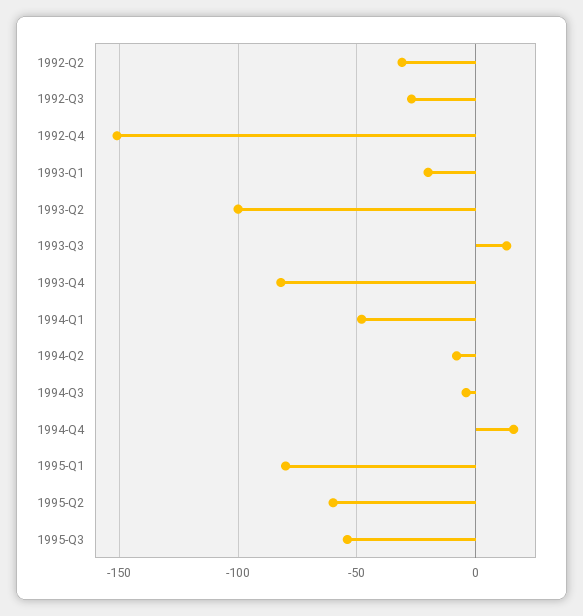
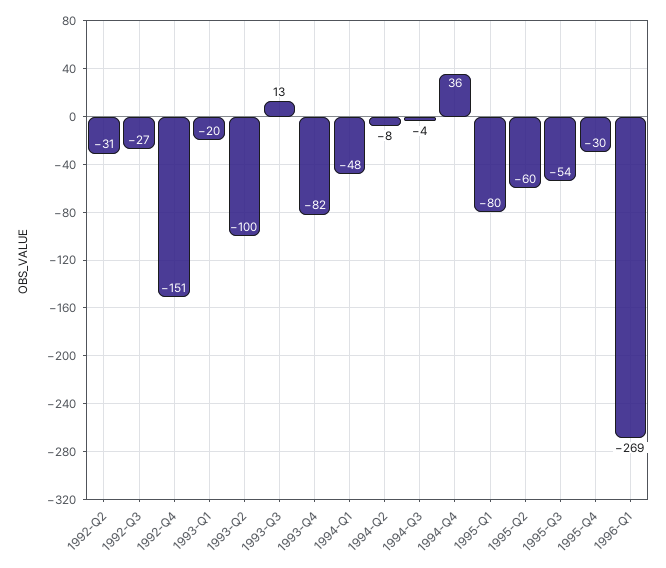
1994-Q4: 15 -> 36
1995-Q4: none -> -30
1996-Q1: none -> -269

